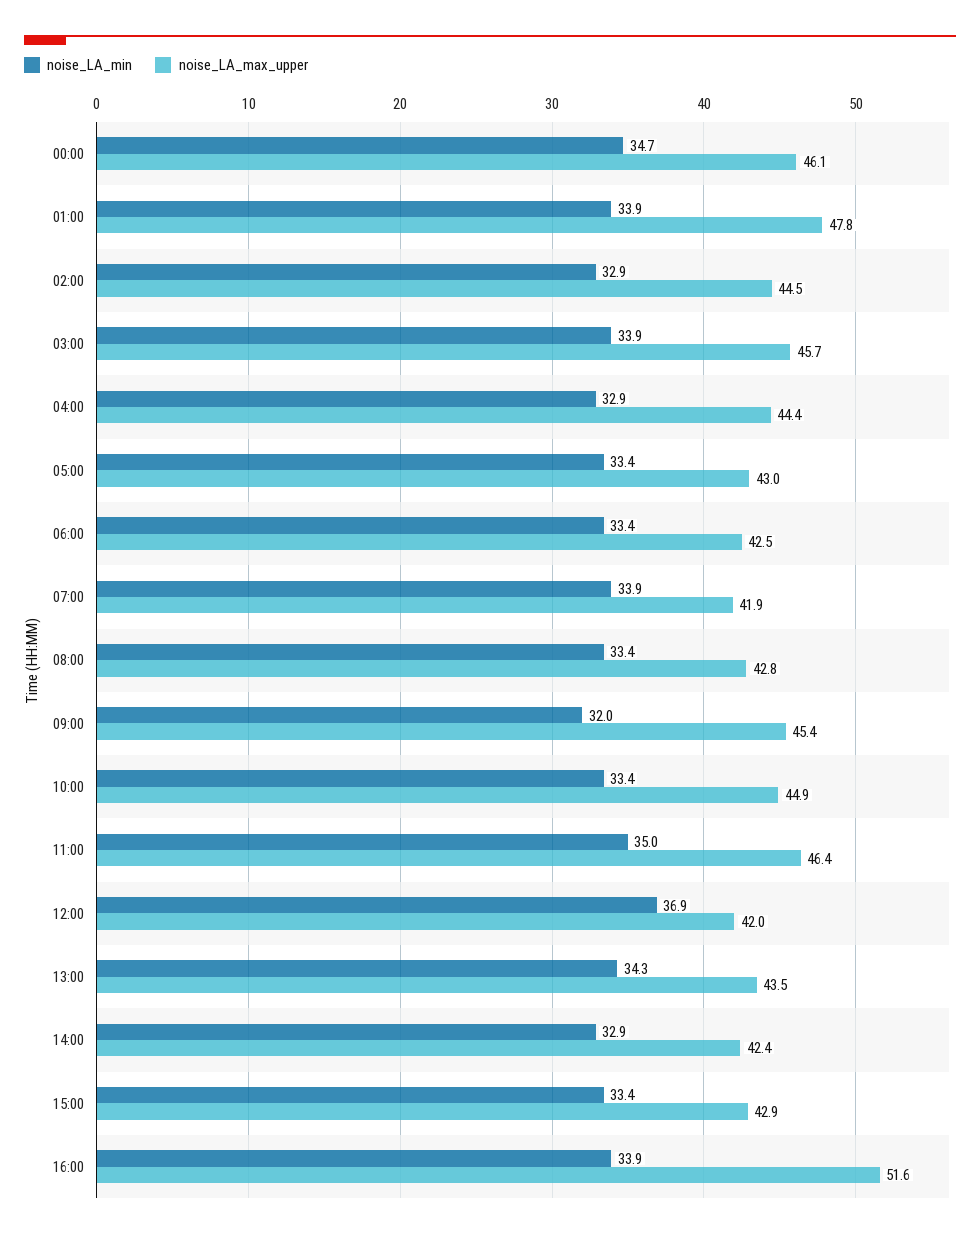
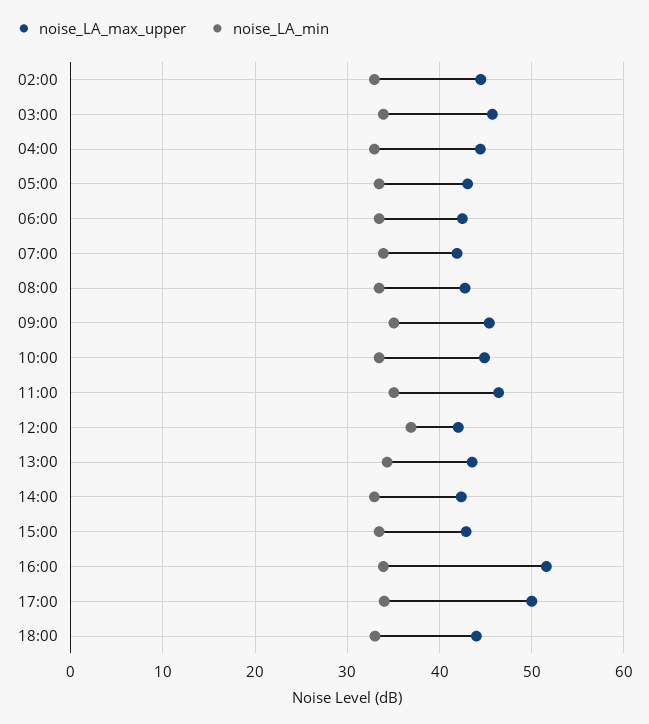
noise_LA_min, 00:00: 34.7 -> none
noise_LA_max_upper, 00:00: 46.1 -> none
noise_LA_min, 01:00: 33.9 -> none
noise_LA_max_upper, 01:00: 47.8 -> none
noise_LA_min, 09:00: 32 -> 35
noise_LA_max_upper, 17:00: none -> 50
noise_LA_min, 17:00: none -> 34
noise_LA_max_upper, 18:00: none -> 44
noise_LA_min, 18:00: none -> 33

